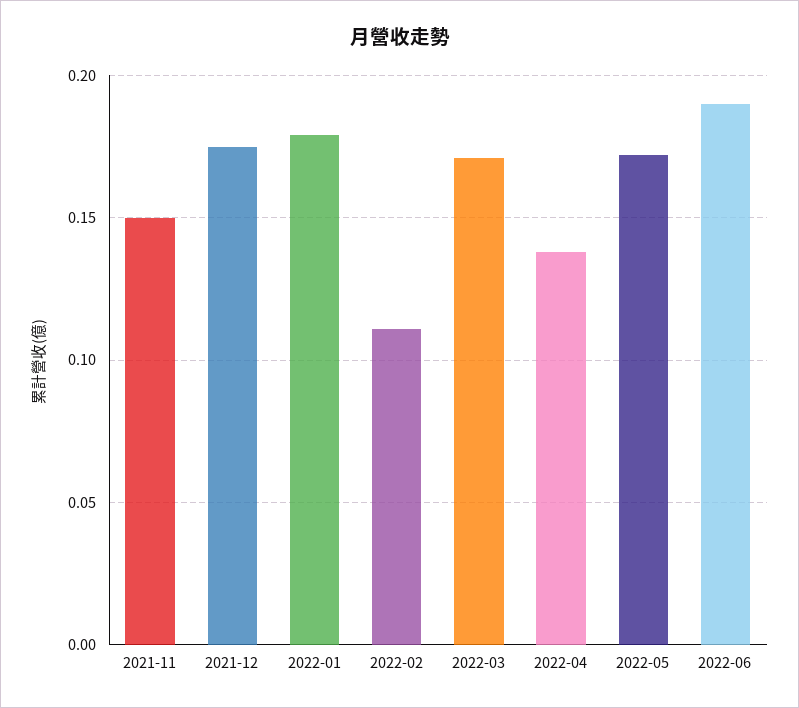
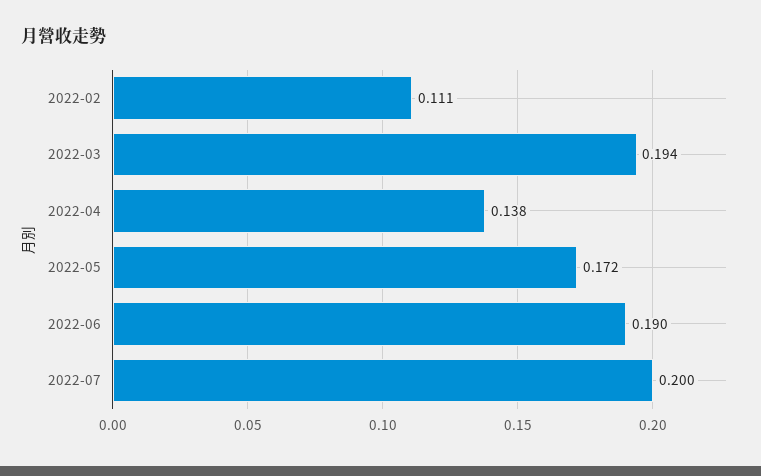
2021-11: 0.15 -> none
2021-12: 0.175 -> none
2022-01: 0.18 -> none
2022-03: 0.17 -> 0.194
2022-07: none -> 0.2

